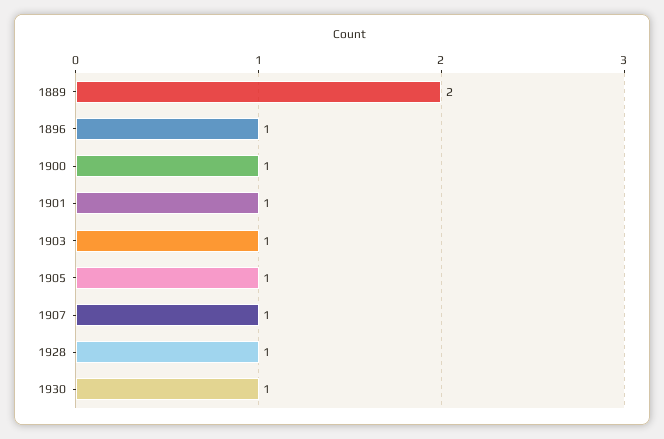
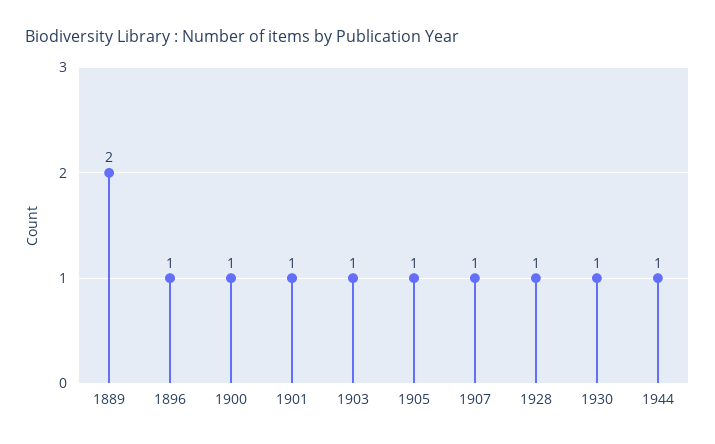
1944: none -> 1

